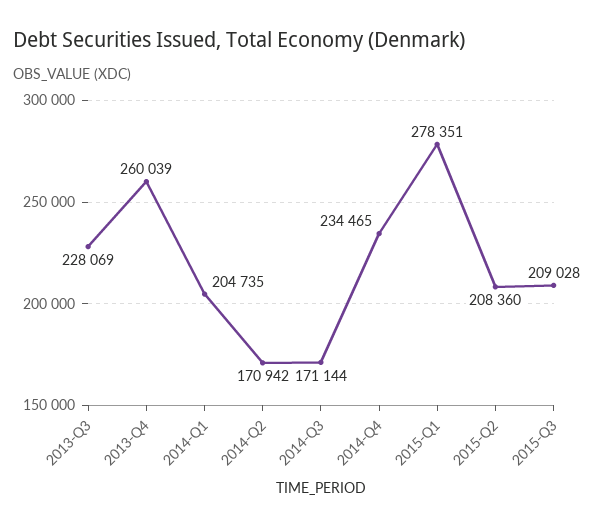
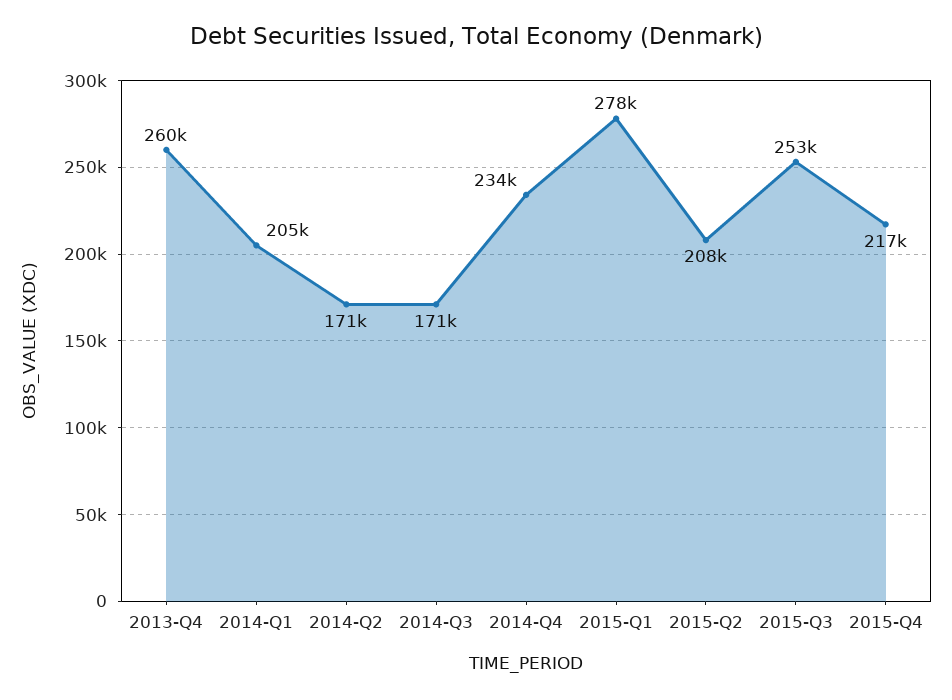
2013-Q3: 228069 -> none
2015-Q3: 209028 -> 253000
2015-Q4: none -> 217000

